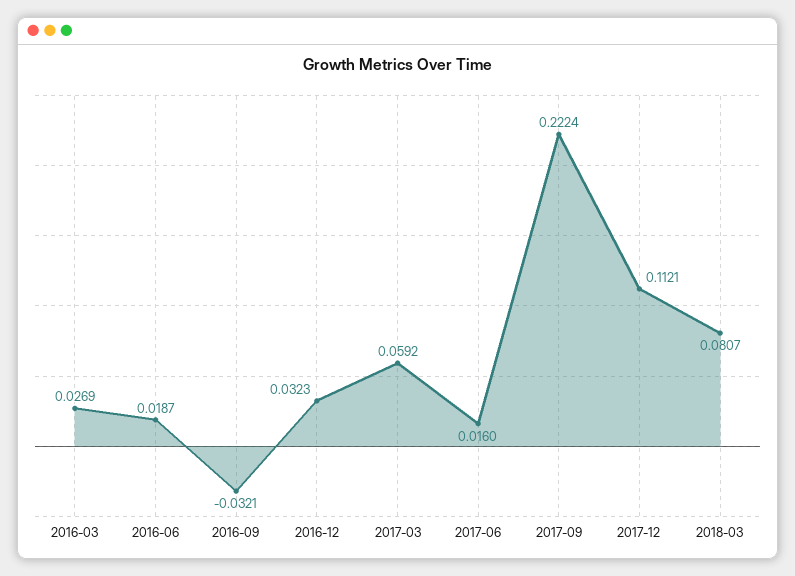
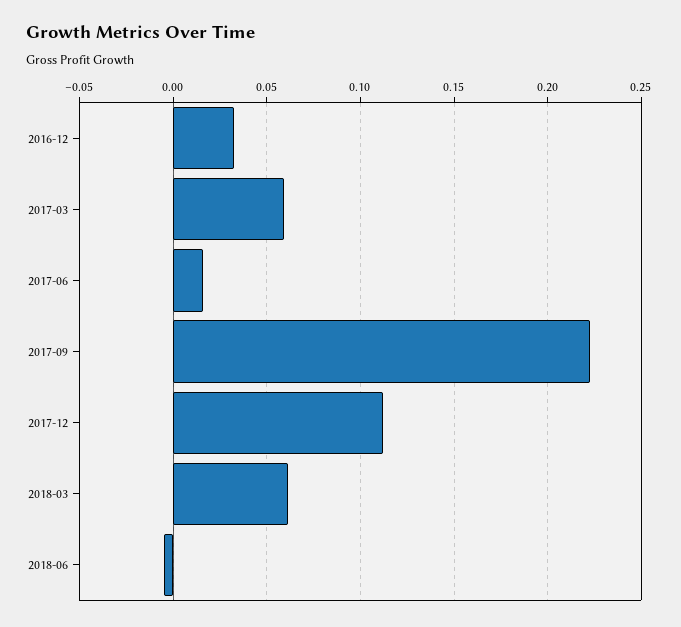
2016-03: 0.0269 -> none
2016-06: 0.0187 -> none
2016-09: -0.0321 -> none
2018-03: 0.0807 -> 0.06
2018-06: none -> -0.005

